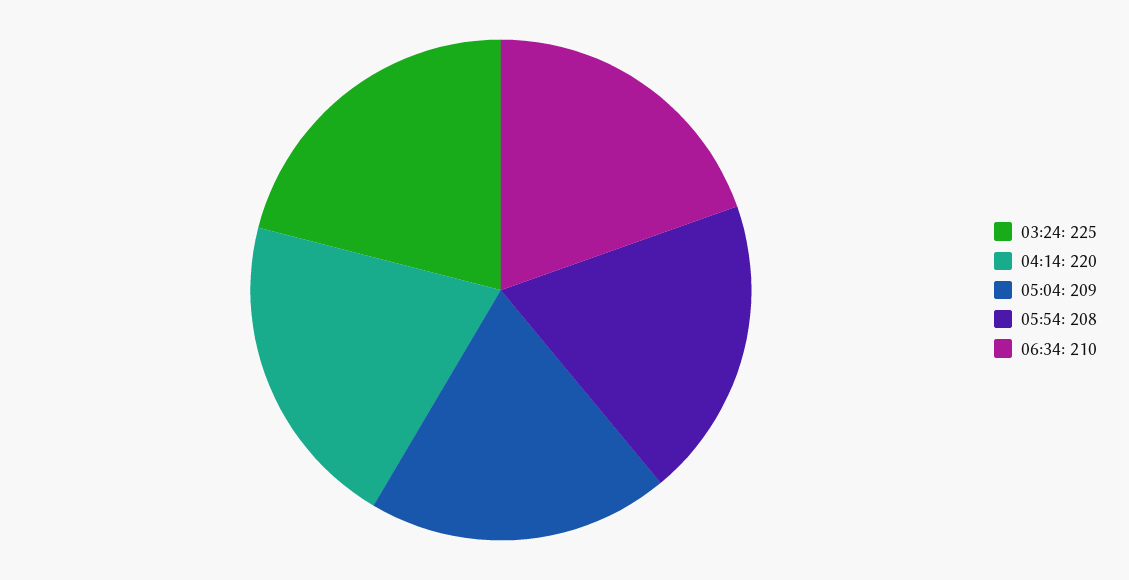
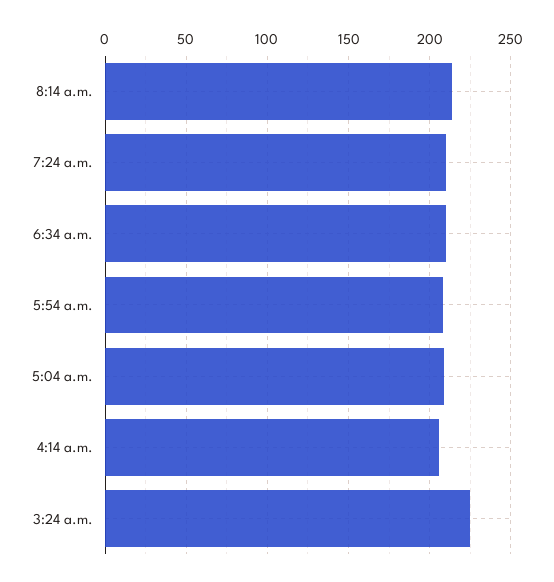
04:14: 220 -> 205
8:14 a.m.: none -> 215
7:24 a.m.: none -> 210

